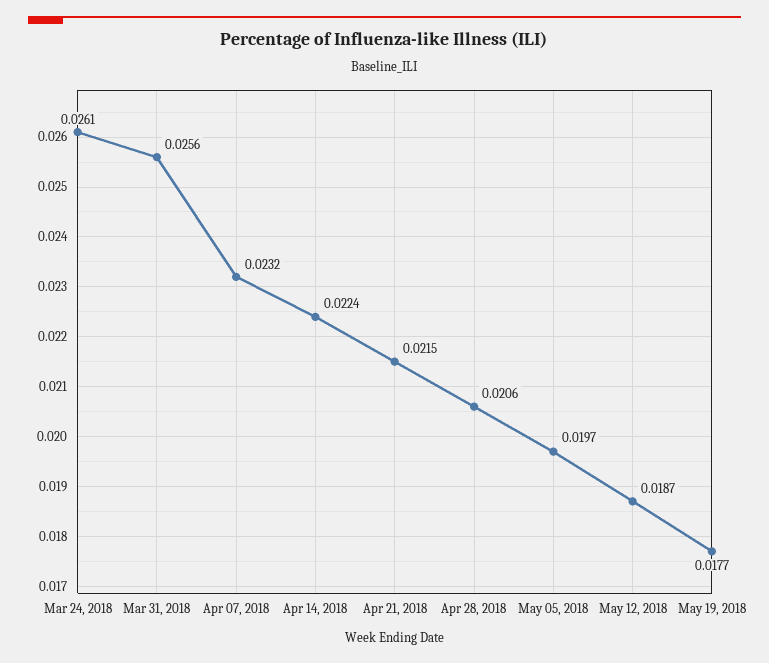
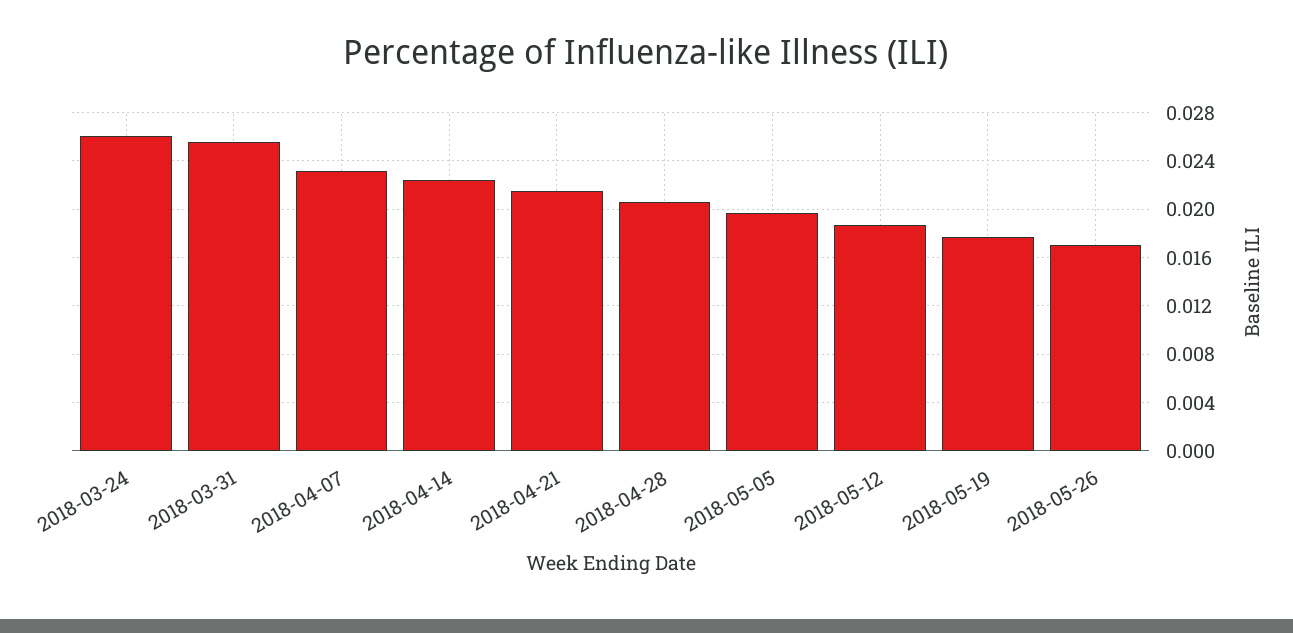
2018-05-26: none -> 0.017

